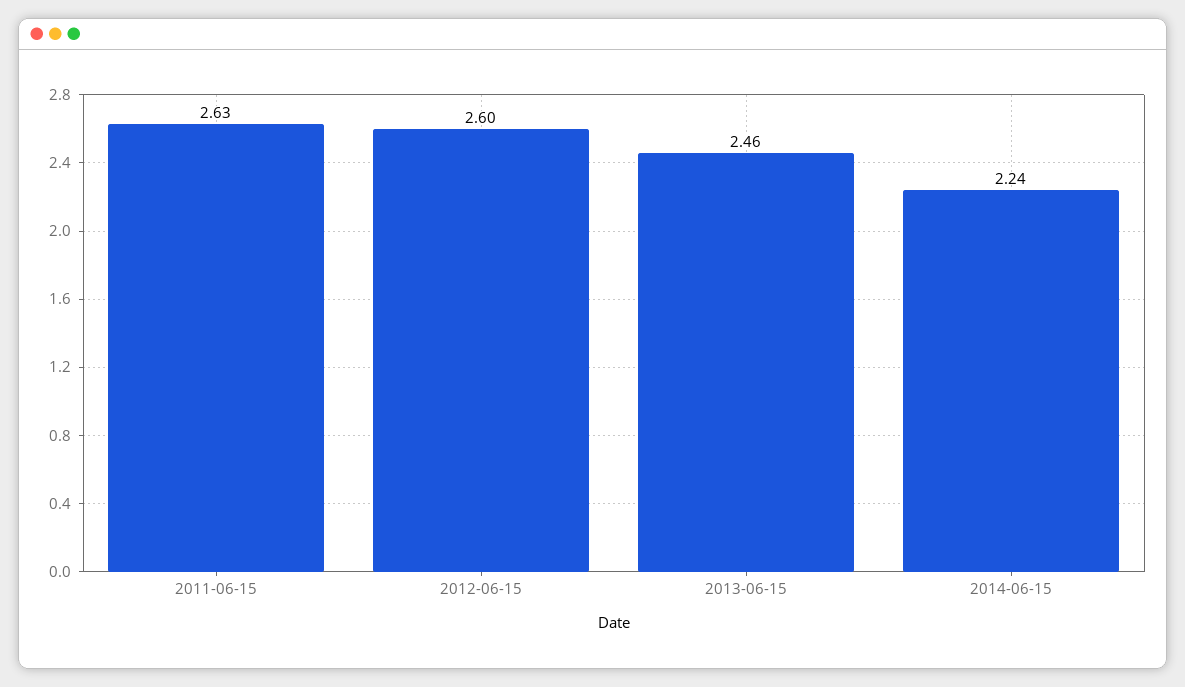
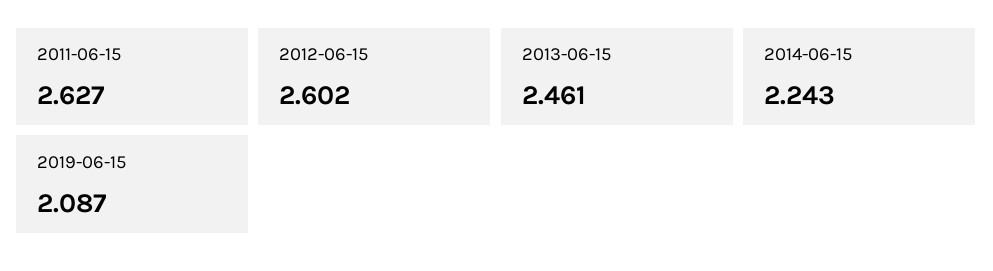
2019-06-15: none -> 2.087

